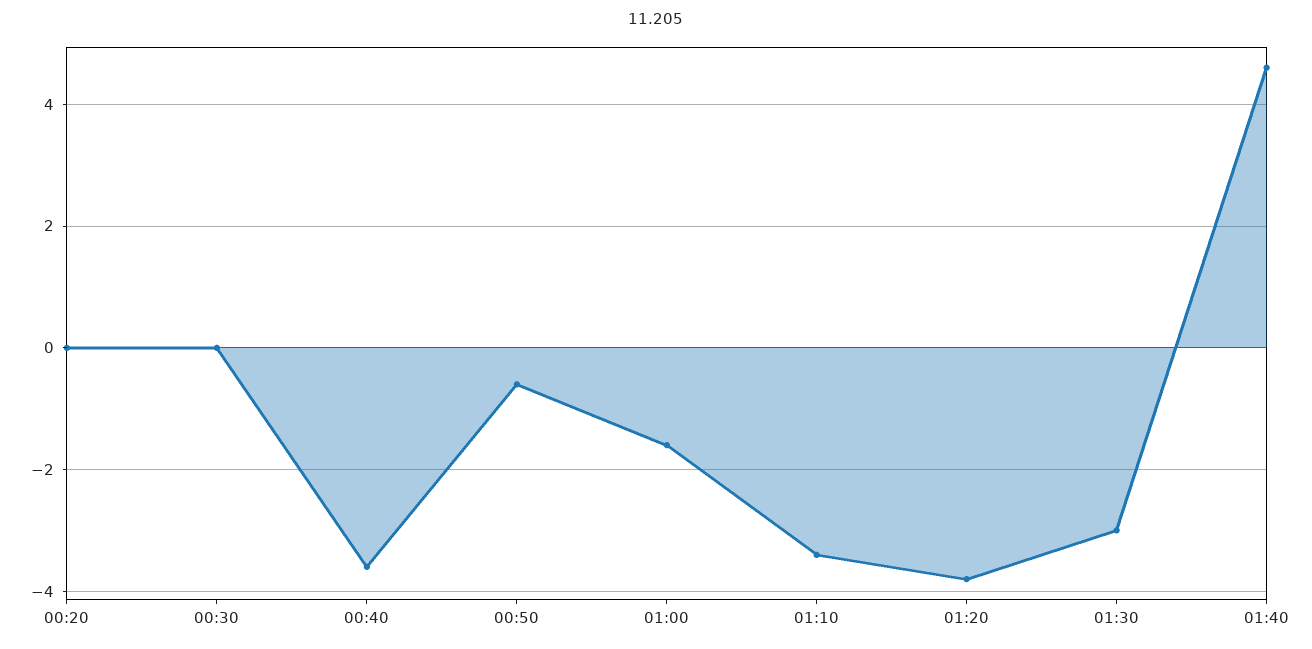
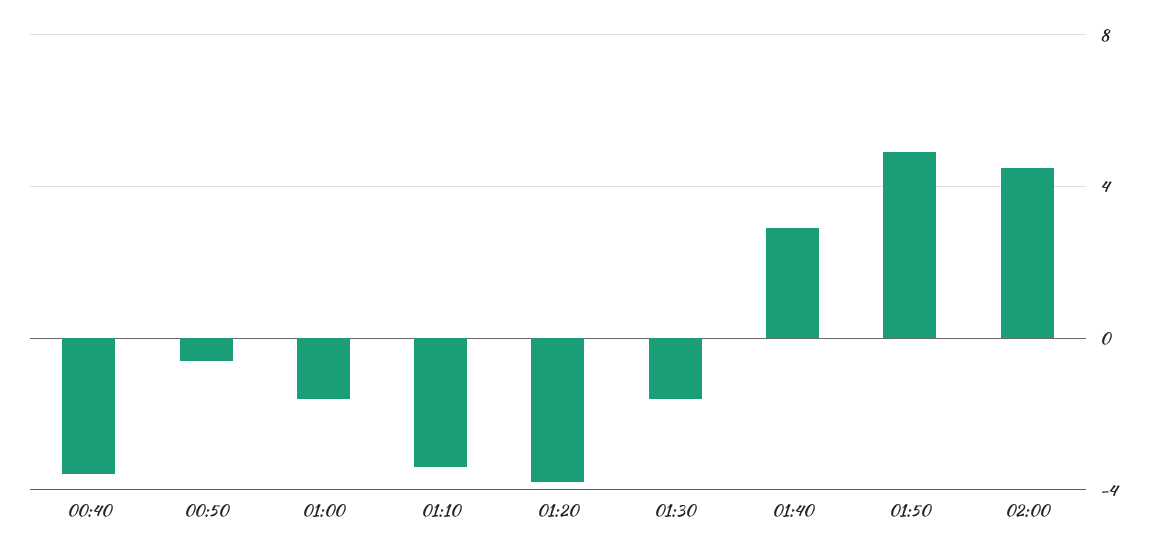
00:20: 0 -> none
00:30: 0 -> none
01:30: -3 -> -1.5
01:40: 4.5 -> 3
01:50: none -> 5
02:00: none -> 4.5

